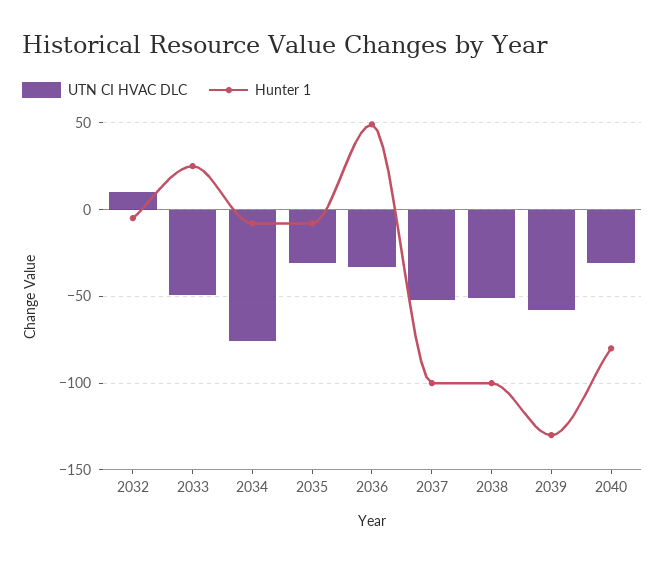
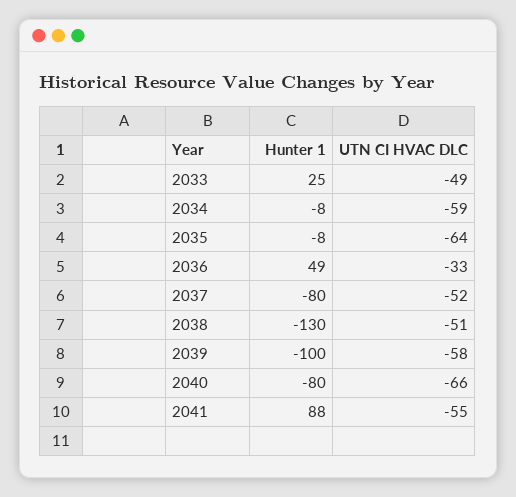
UTN CI HVAC DLC, 2032: 10 -> none
Hunter 1, 2032: -5 -> none
UTN CI HVAC DLC, 2034: -75 -> -59
UTN CI HVAC DLC, 2035: -30 -> -64
Hunter 1, 2037: -100 -> -80
Hunter 1, 2038: -100 -> -130
Hunter 1, 2039: -130 -> -100
UTN CI HVAC DLC, 2040: -30 -> -66
Hunter 1, 2041: none -> 88
UTN CI HVAC DLC, 2041: none -> -55

